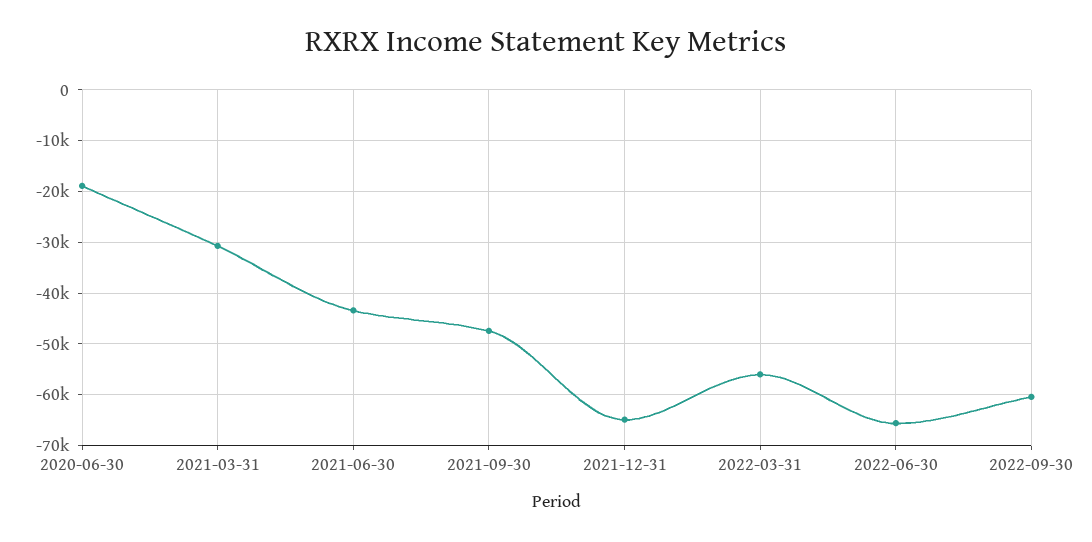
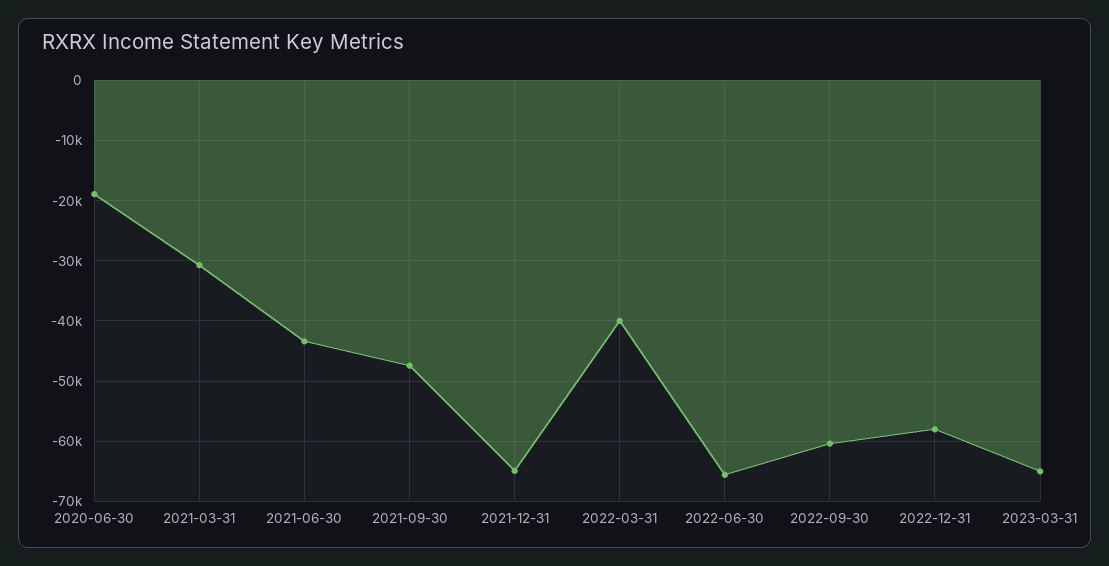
2022-03-31: -56000 -> -40000
2022-12-31: none -> -58000
2023-03-31: none -> -65000

